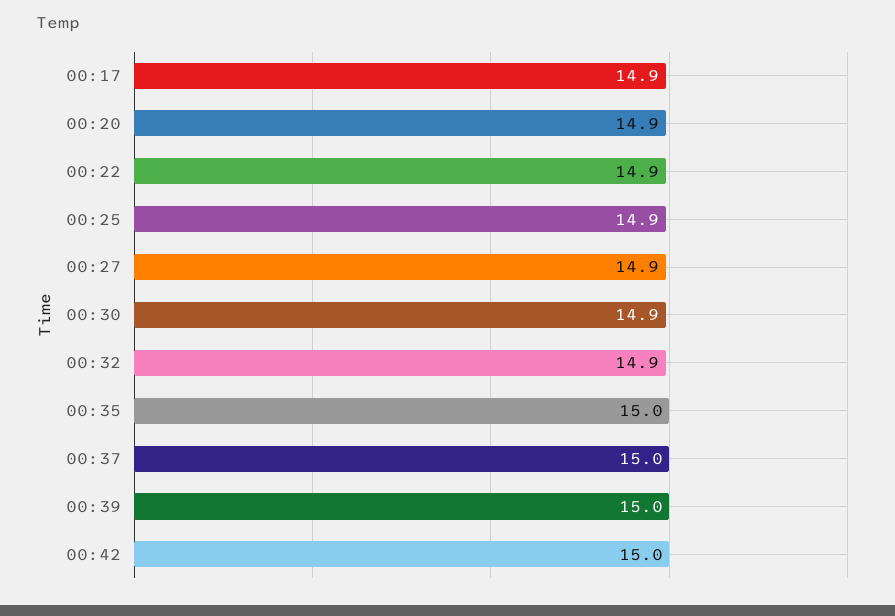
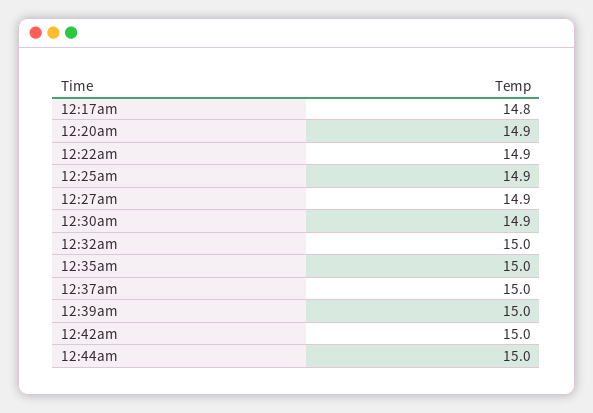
00:17: 14.9 -> 14.8
00:32: 14.9 -> 15
12:44am: none -> 15

